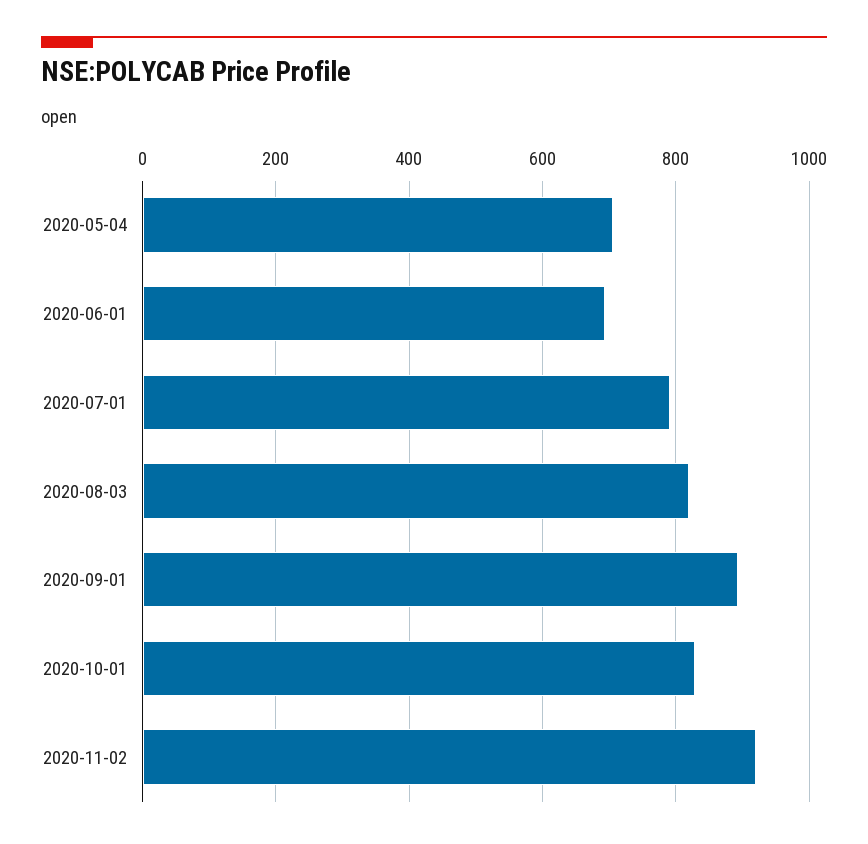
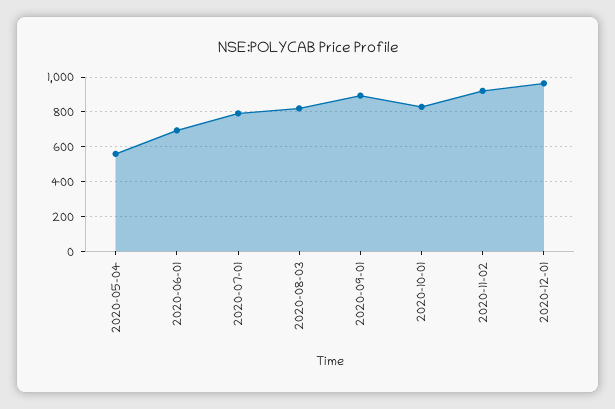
2020-05-04: 700 -> 550
2020-12-01: none -> 950

